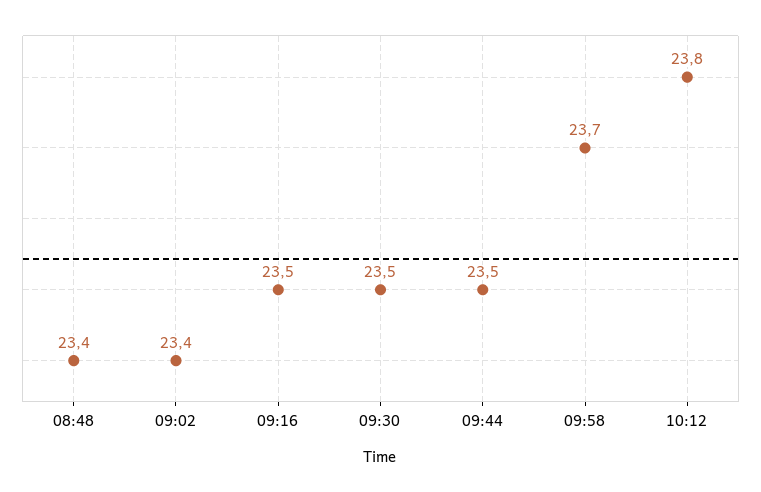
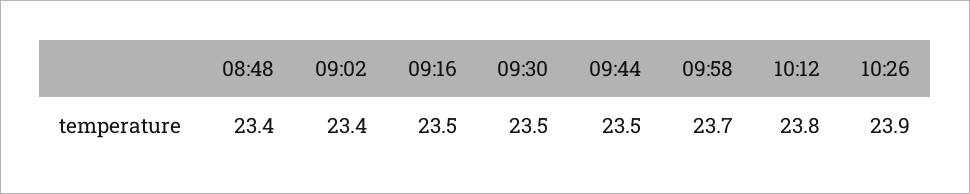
10:26: none -> 23.9

